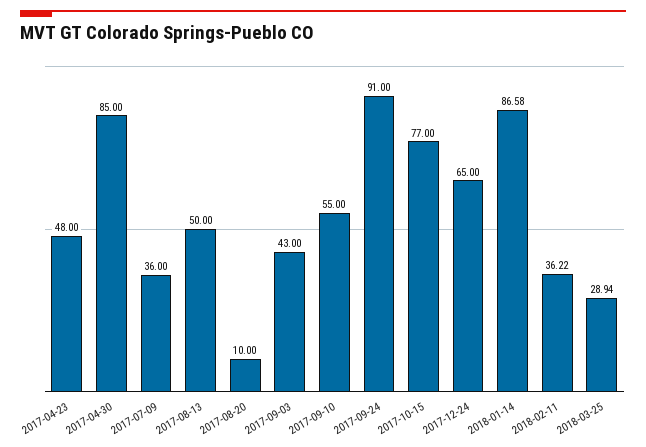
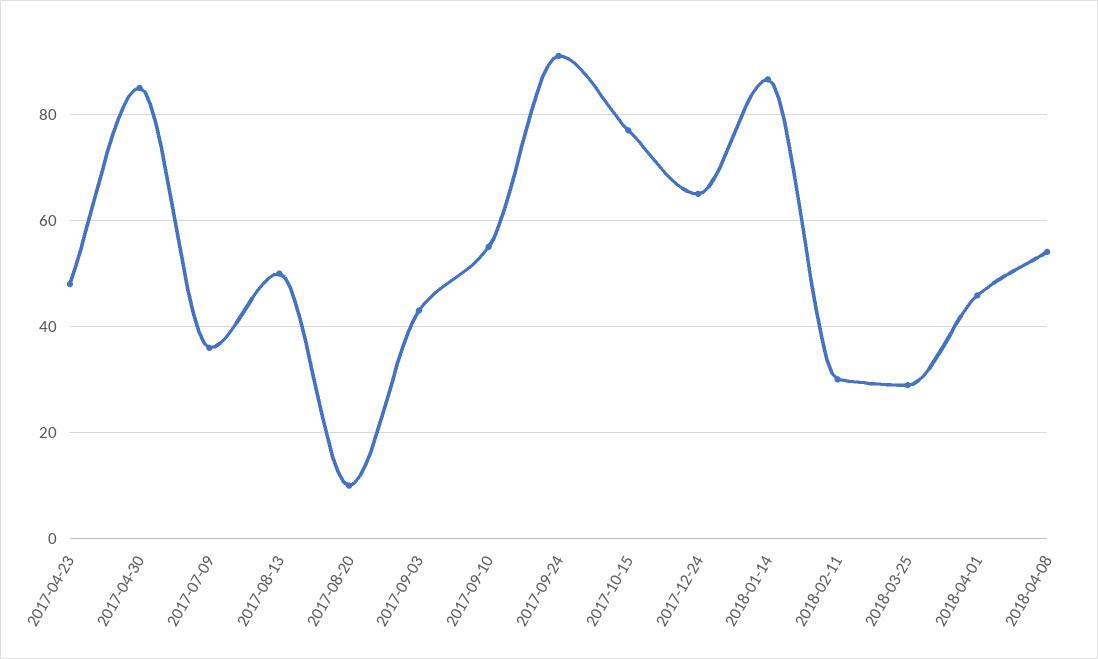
2018-02-11: 36.22 -> 30
2018-04-01: none -> 46
2018-04-08: none -> 54

